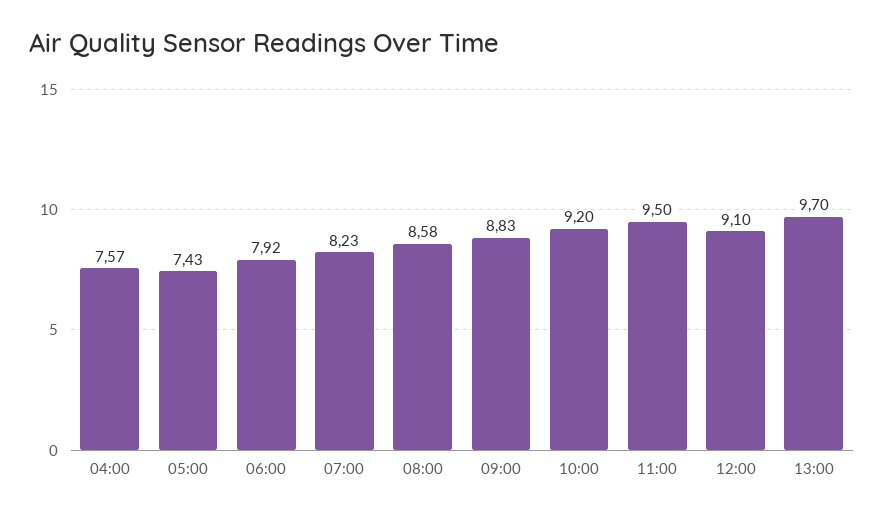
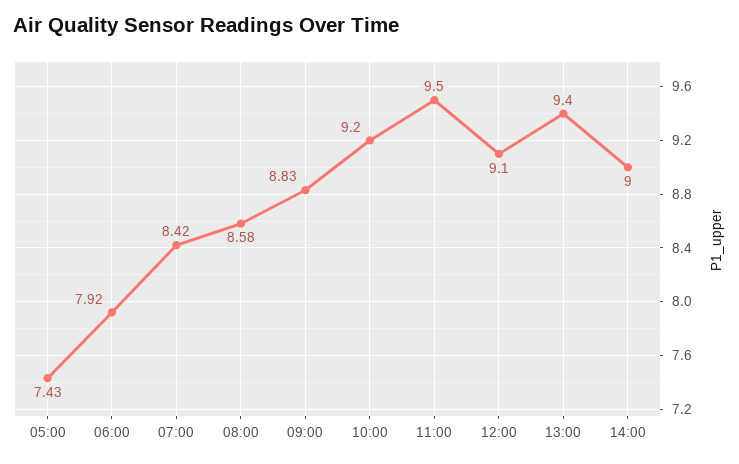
04:00: 7.57 -> none
07:00: 8.23 -> 8.42
13:00: 9.7 -> 9.4
14:00: none -> 9

